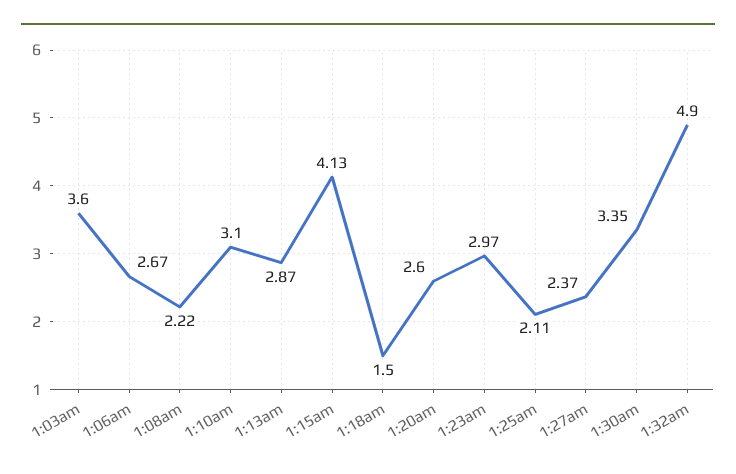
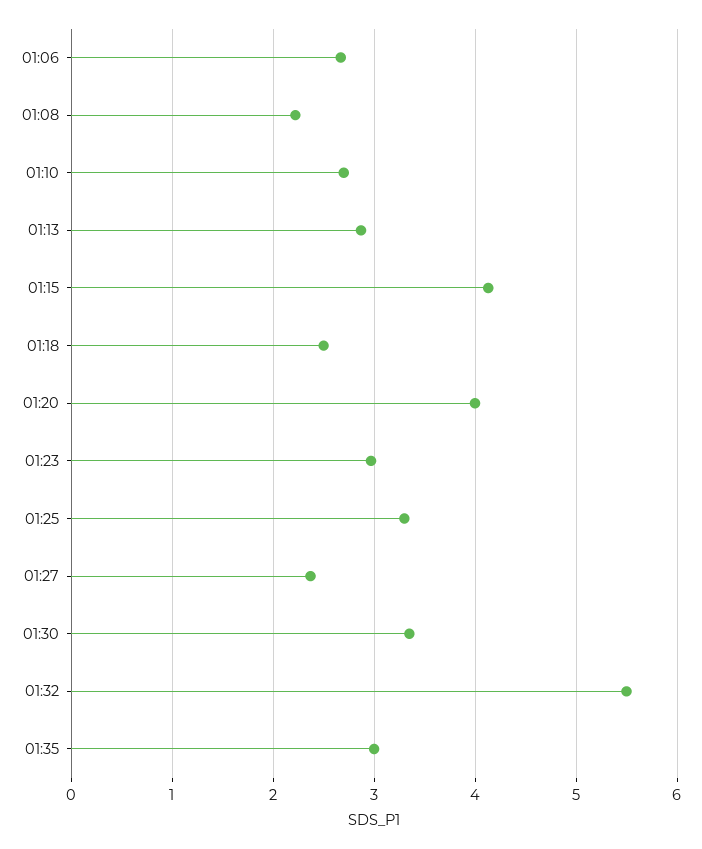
1:03am: 3.6 -> none
1:10am: 3.1 -> 2.7
1:18am: 1.5 -> 2.5
1:20am: 2.6 -> 4
1:25am: 2.11 -> 3.3
1:32am: 4.9 -> 5.5
01:35: none -> 3

